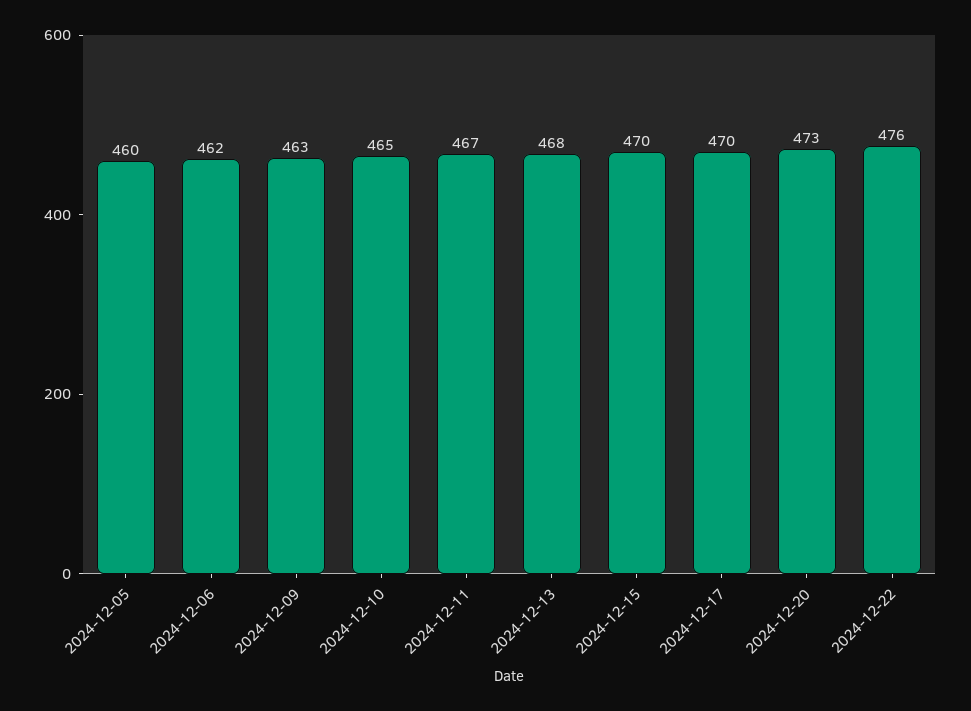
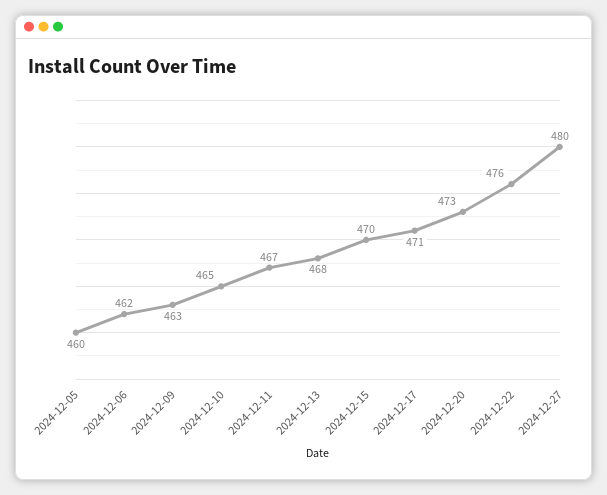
2024-12-17: 470 -> 471
2024-12-27: none -> 480

